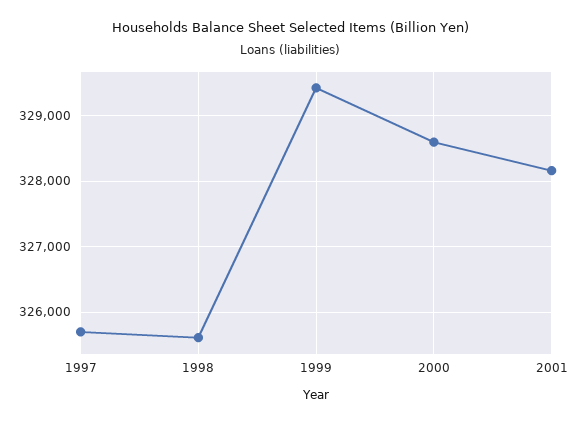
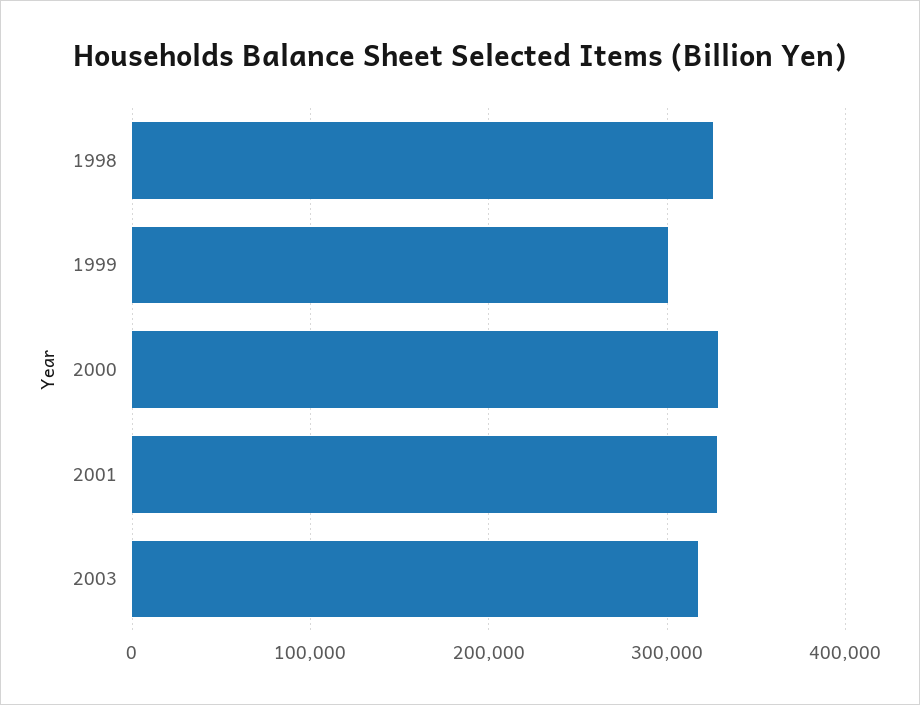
1997: 325700 -> none
1999: 329400 -> 300000
2003: none -> 320000

